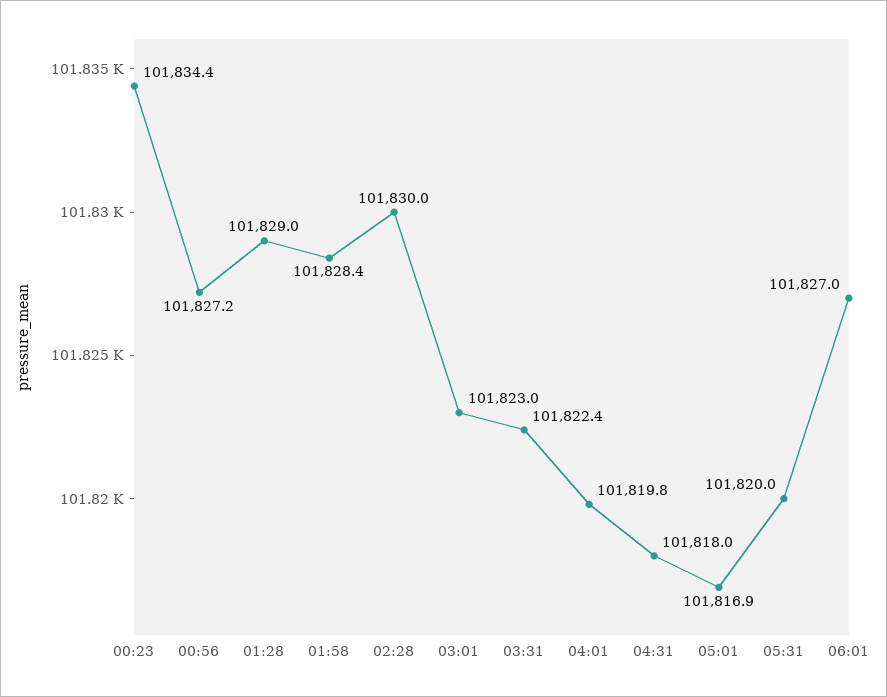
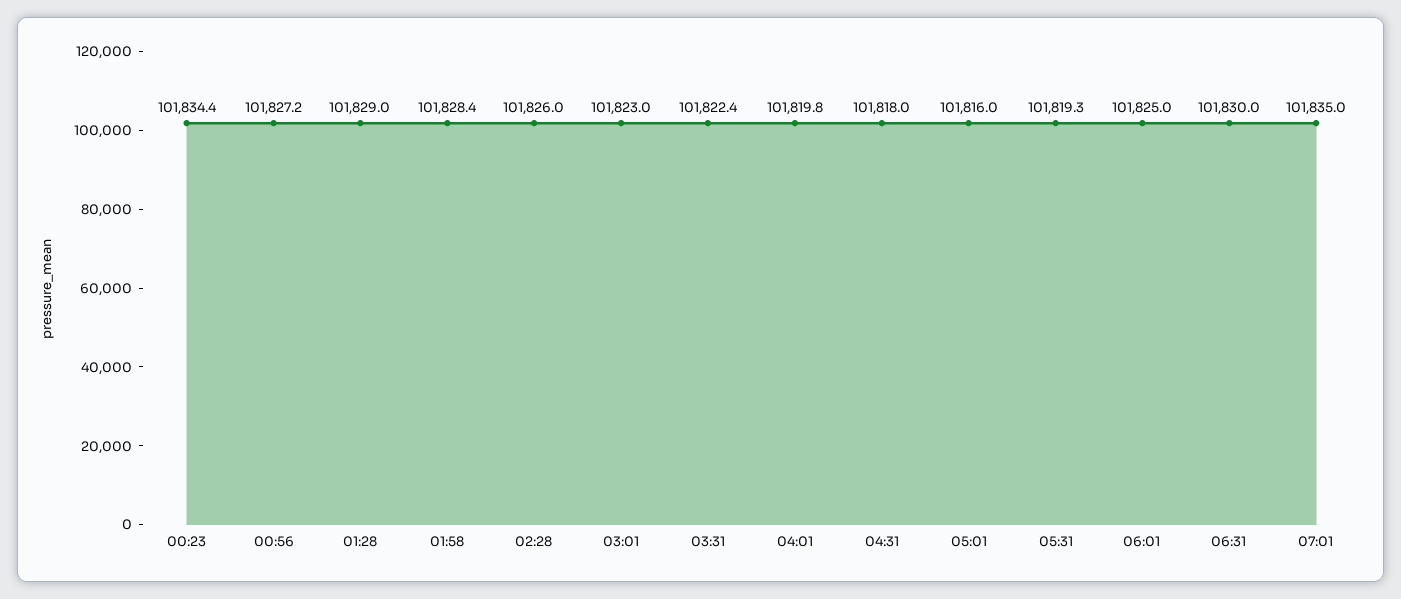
02:28: 101830 -> 101826
05:01: 101816.9 -> 101816
05:31: 101820 -> 101819.3
06:01: 101827 -> 101825
06:31: none -> 101830
07:01: none -> 101835

